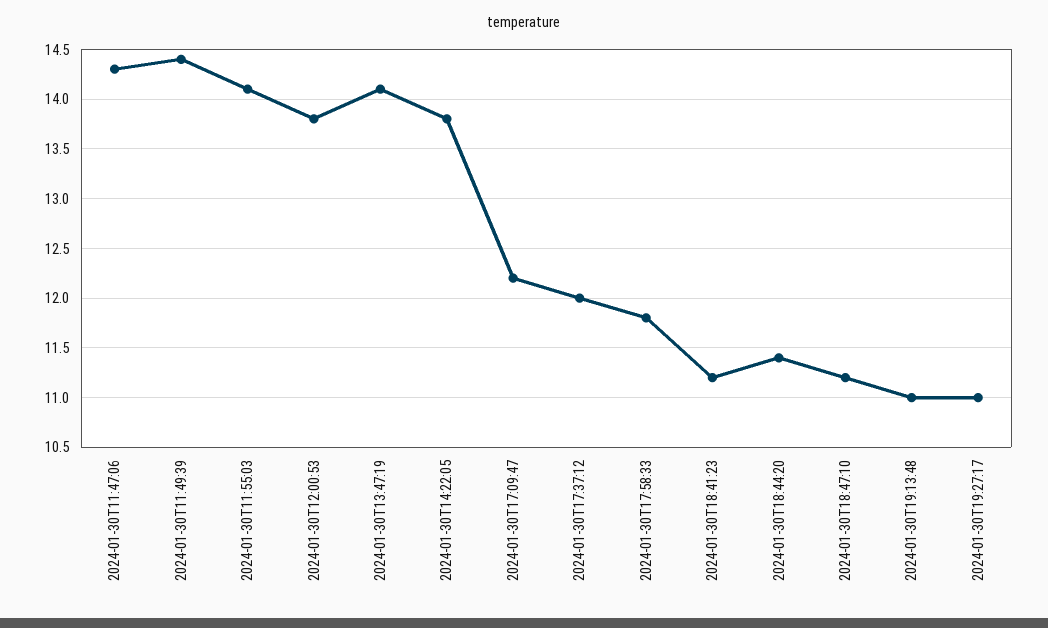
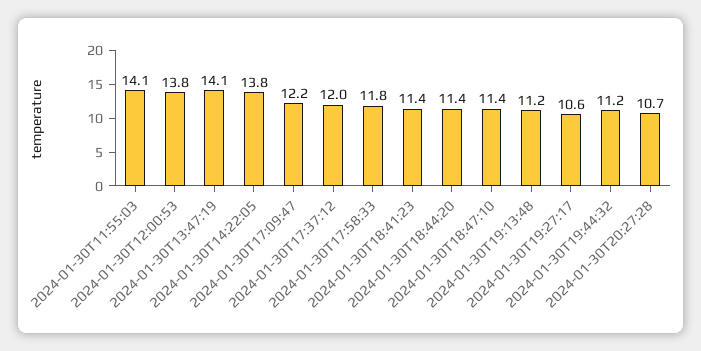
2024-01-30T11:47:06: 14.3 -> none
2024-01-30T11:49:39: 14.4 -> none
2024-01-30T18:41:23: 11.2 -> 11.4
2024-01-30T18:47:10: 11.2 -> 11.4
2024-01-30T19:13:48: 11 -> 11.2
2024-01-30T19:27:17: 11 -> 10.6
2024-01-30T19:44:32: none -> 11.2
2024-01-30T20:27:28: none -> 10.7

